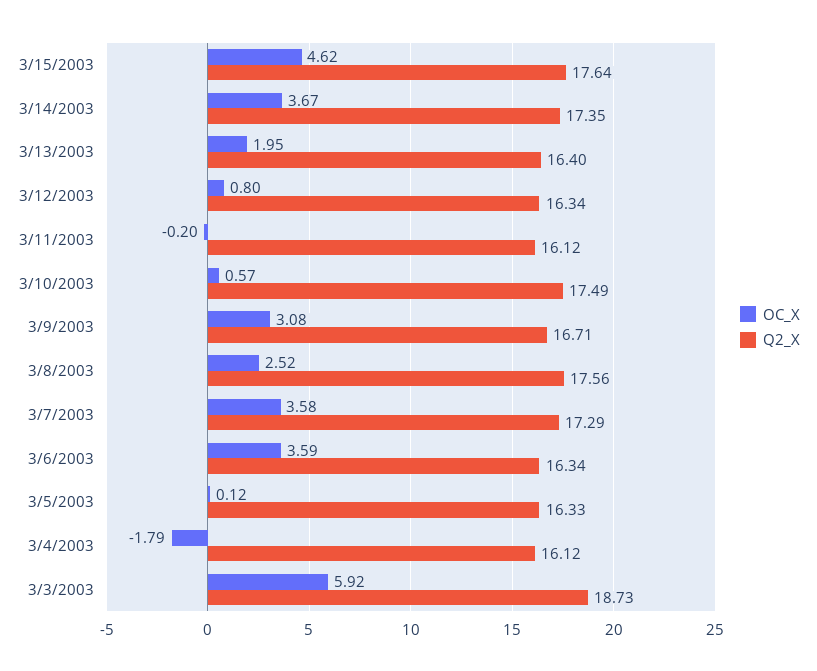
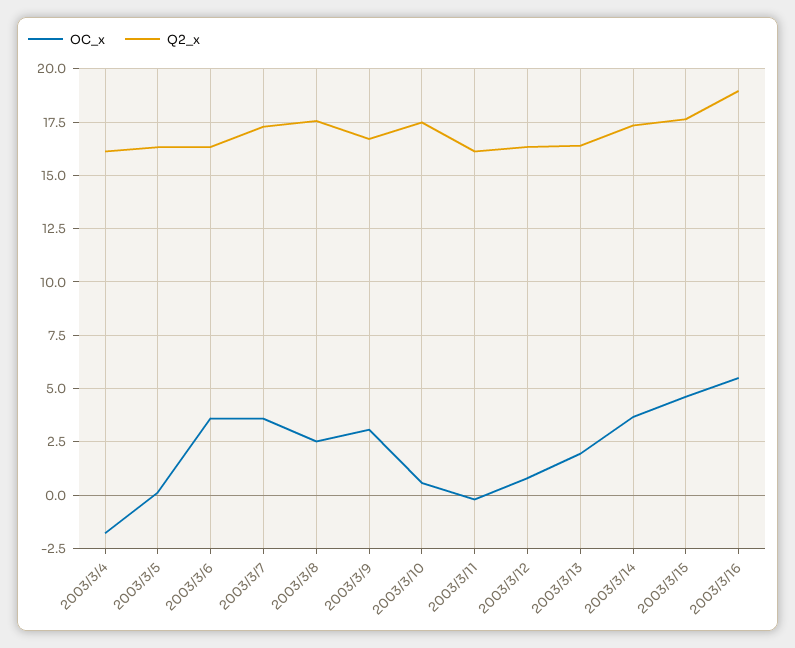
OC_X, 3/3/2003: 5.92 -> none
Q2_X, 3/3/2003: 18.73 -> none
OC_X, 2003/3/16: none -> 5.5
Q2_X, 2003/3/16: none -> 19

